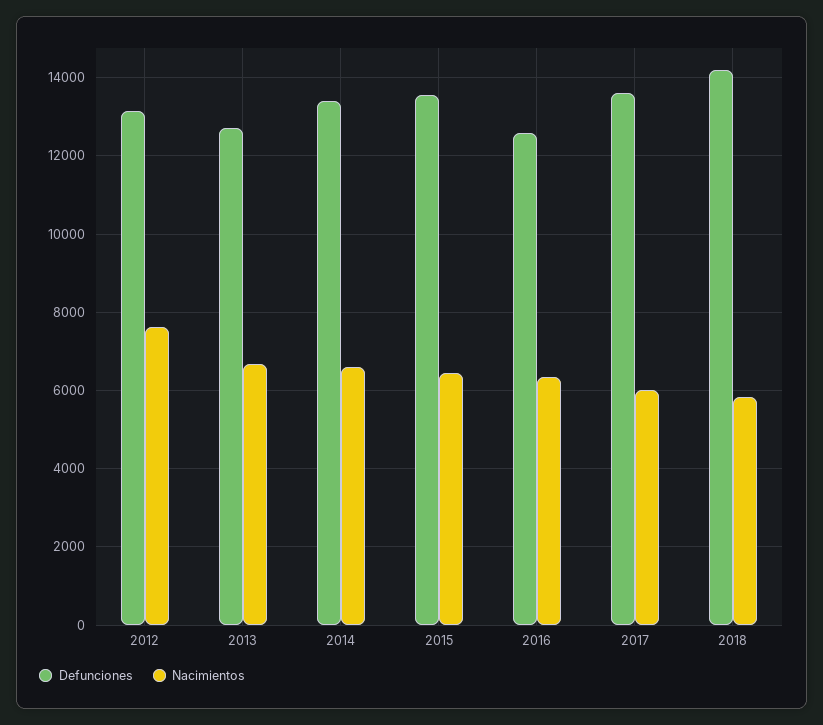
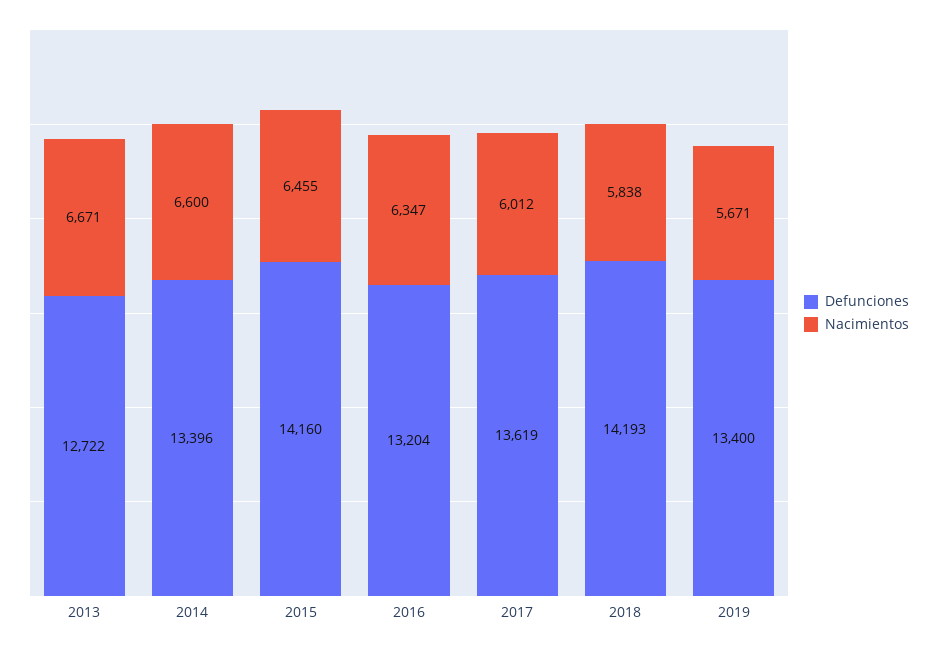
Defunciones, 2012: 13200 -> none
Nacimientos, 2012: 7600 -> none
Defunciones, 2015: 13600 -> 14160
Defunciones, 2016: 12600 -> 13204
Defunciones, 2019: none -> 13400
Nacimientos, 2019: none -> 5671

